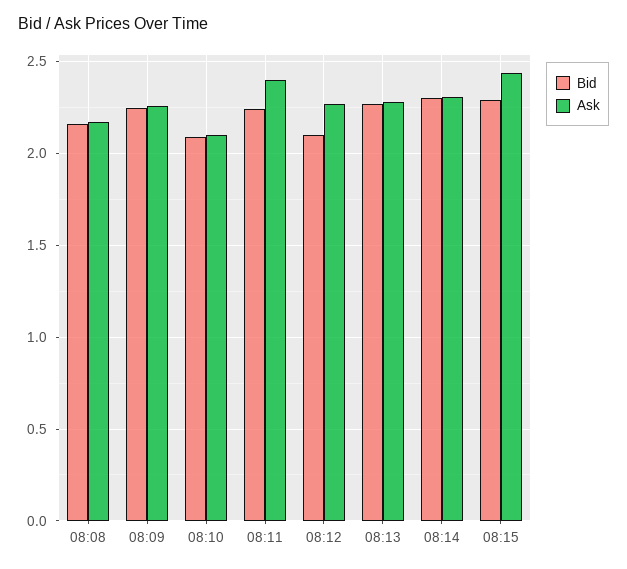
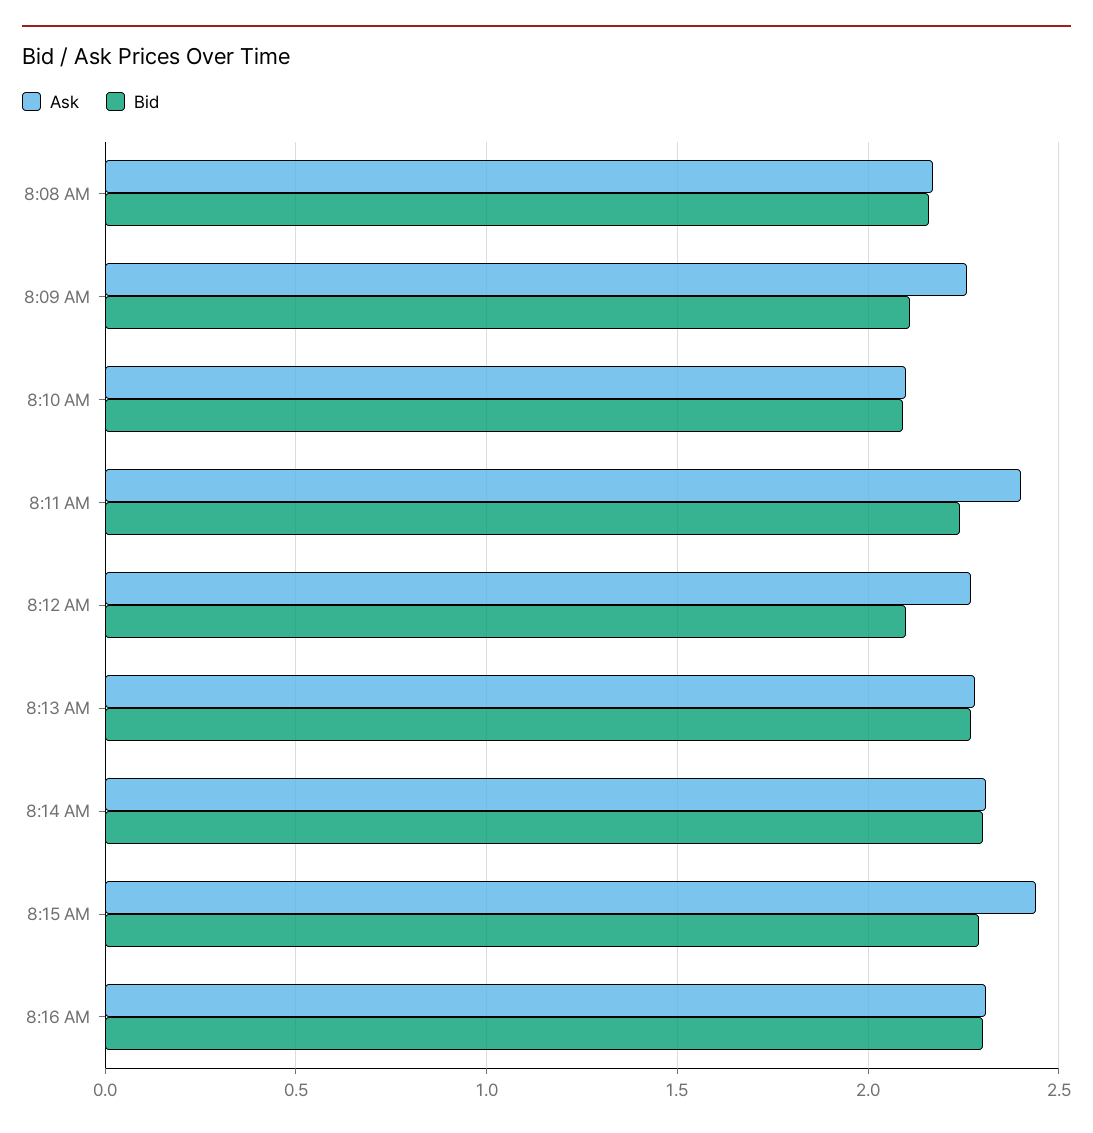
Bid, 08:09: 2.25 -> 2.1
Ask, 8:16 AM: none -> 2.3
Bid, 8:16 AM: none -> 2.3

